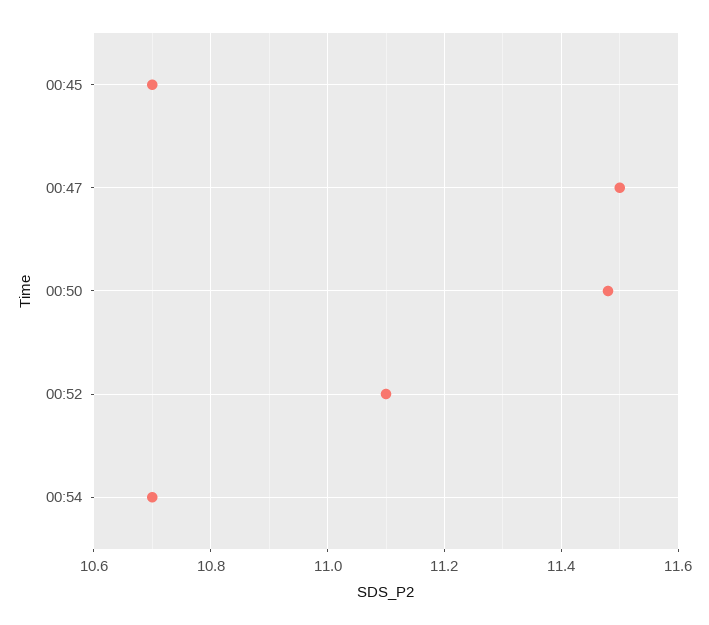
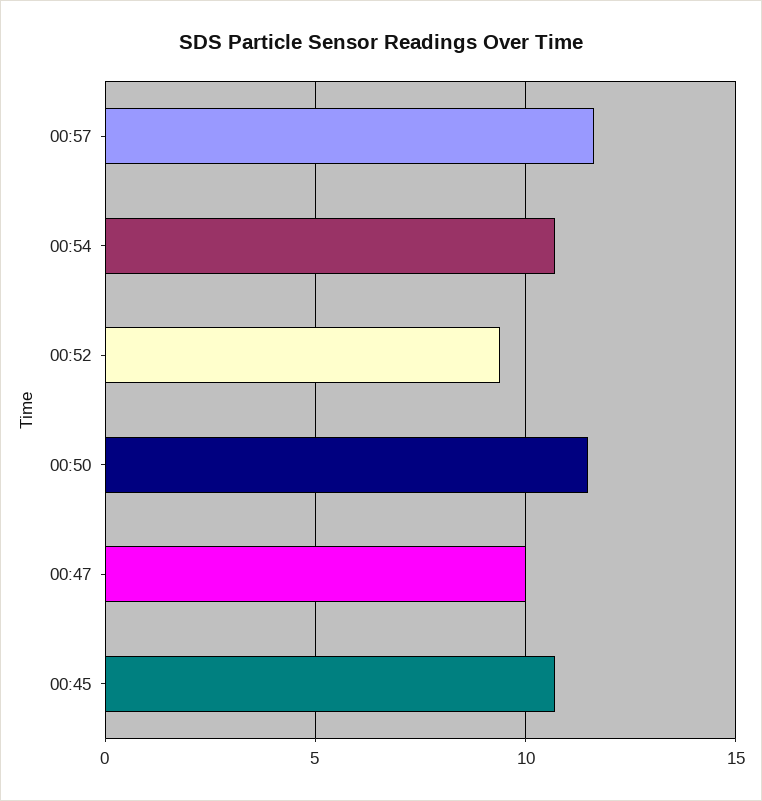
00:47: 11.5 -> 10
00:52: 11.1 -> 9.5
00:57: none -> 11.5

